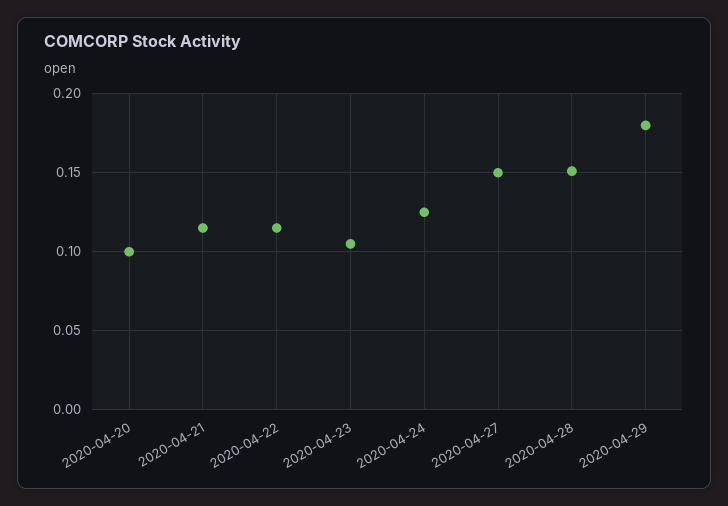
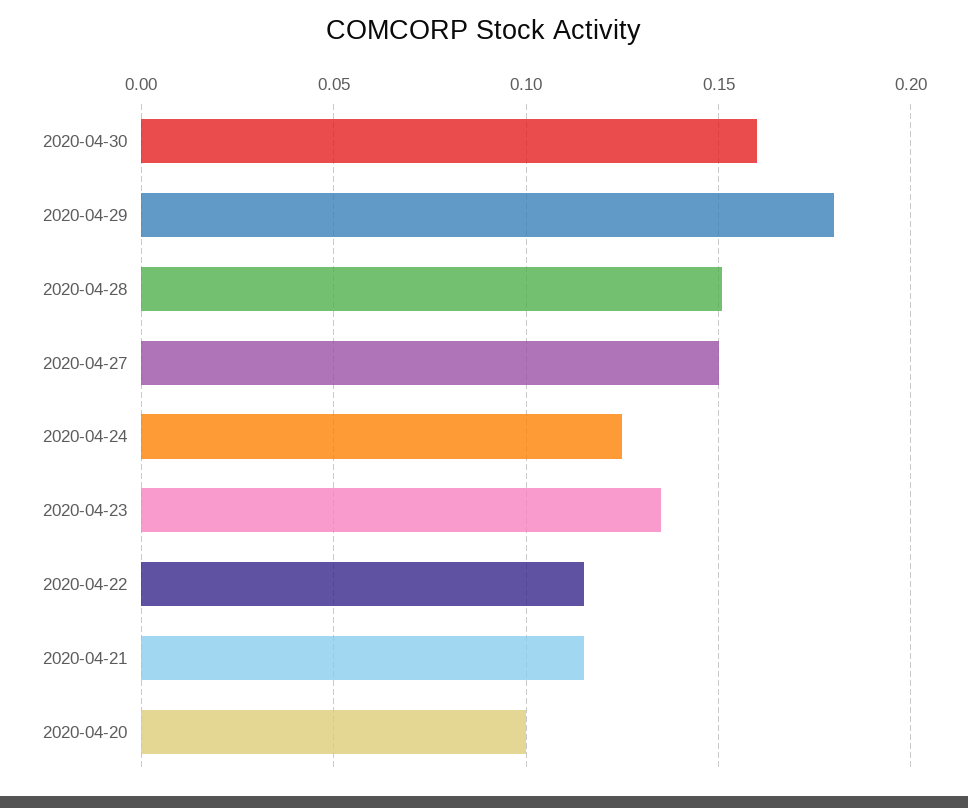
2020-04-23: 0.105 -> 0.135
2020-04-30: none -> 0.16

